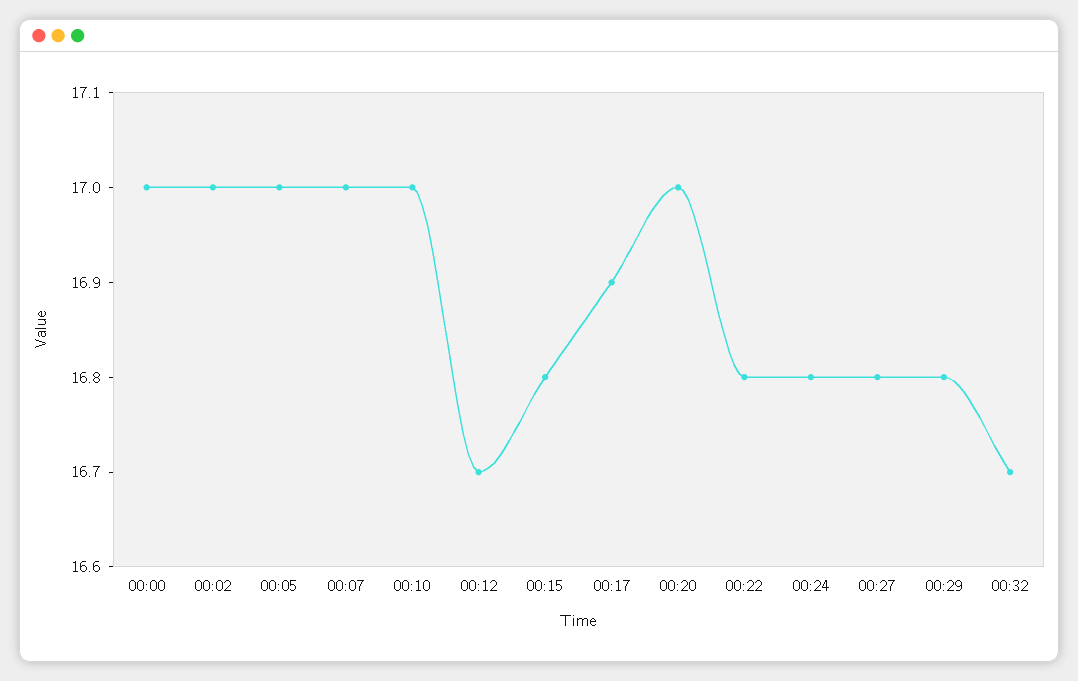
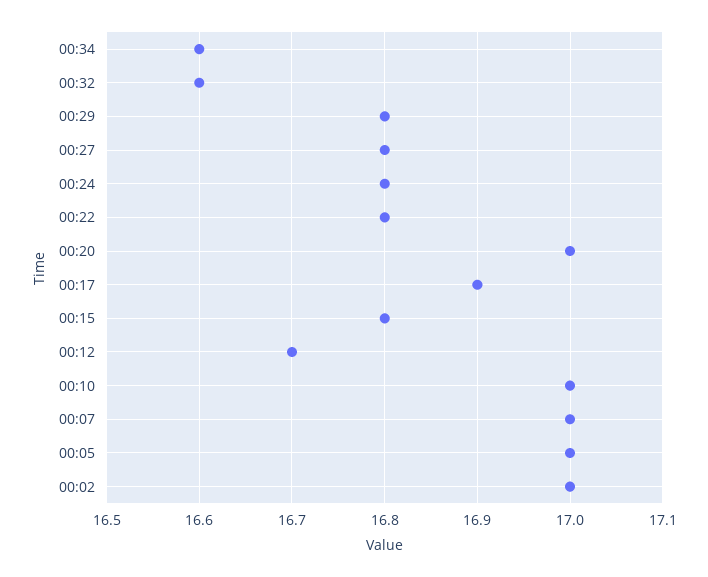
00:00: 17 -> none
00:32: 16.7 -> 16.6
00:34: none -> 16.6

